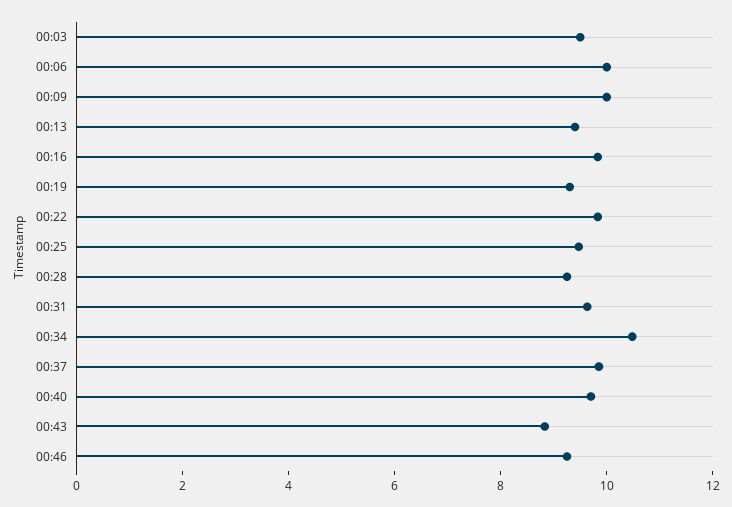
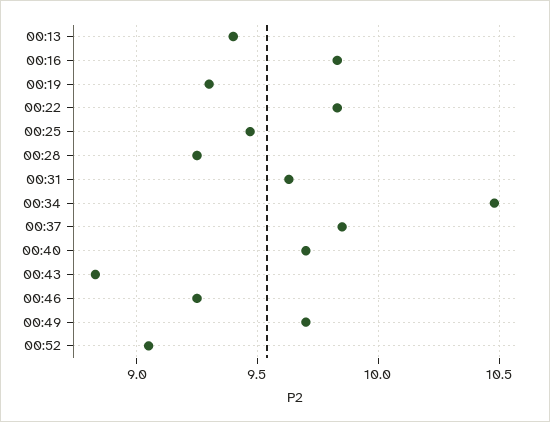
00:03: 9.5 -> none
00:06: 10 -> none
00:09: 10 -> none
00:49: none -> 9.7
00:52: none -> 9.05

